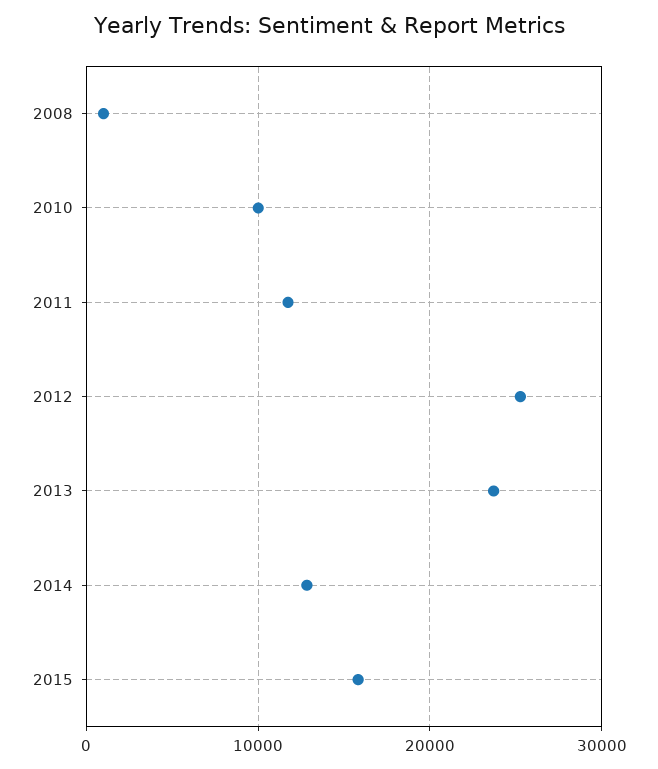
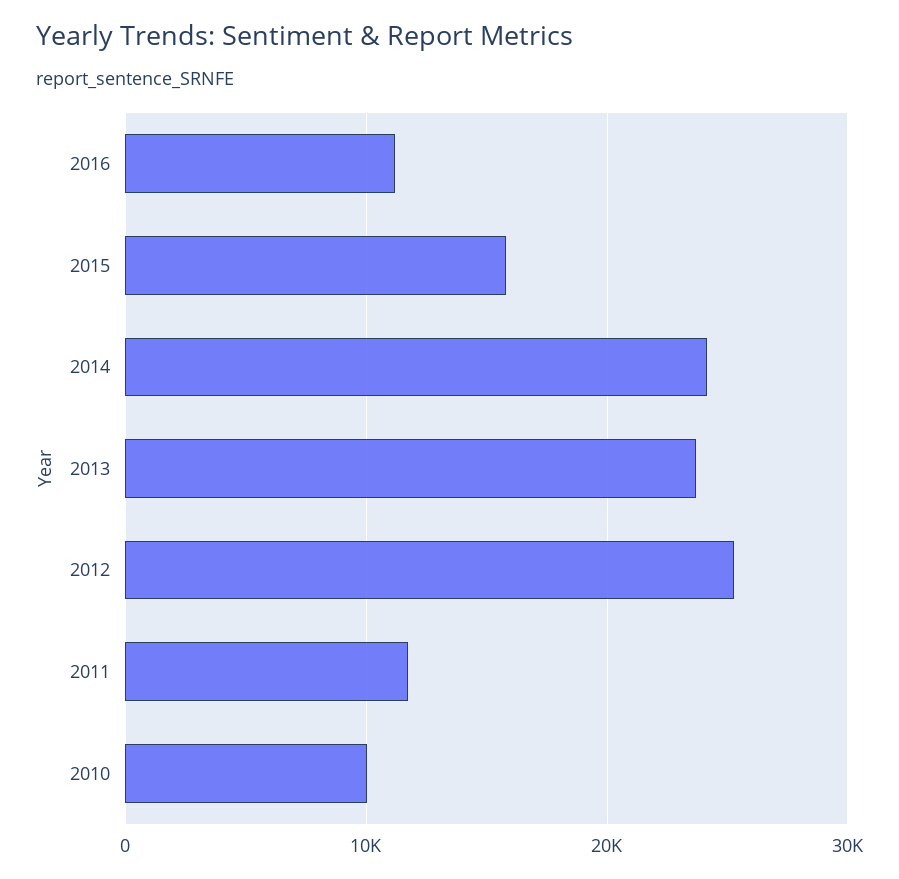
2008: 1000 -> none
2014: 13000 -> 24000
2016: none -> 11000

